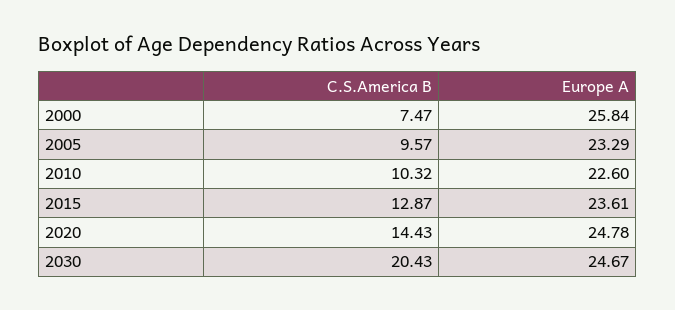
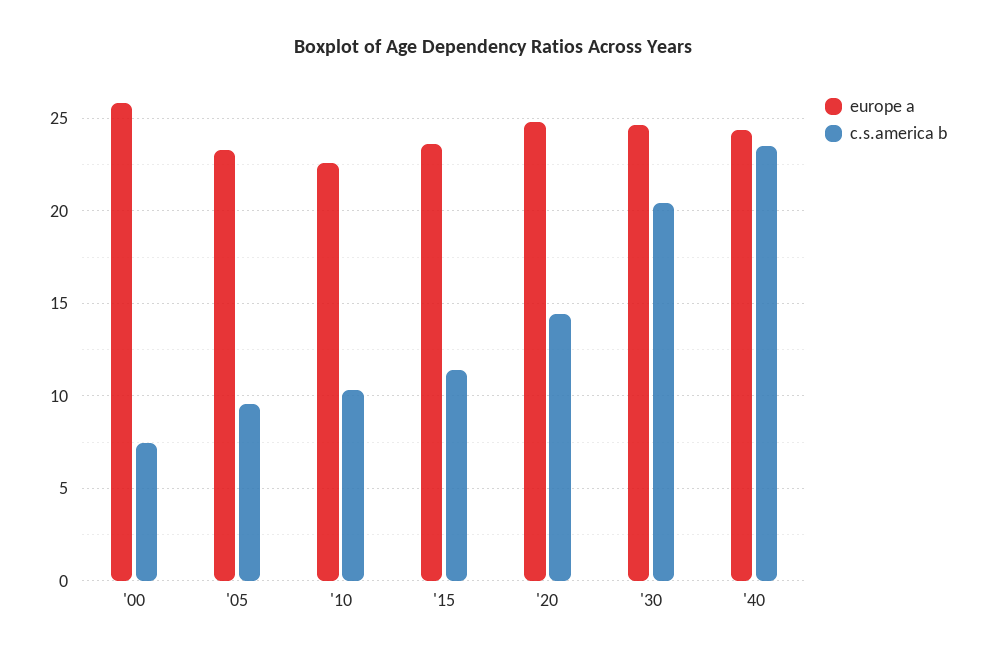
C.S.America B, 2015: 12.87 -> 11.5
Europe A, '40: none -> 24.5
C.S.America B, '40: none -> 23.5

